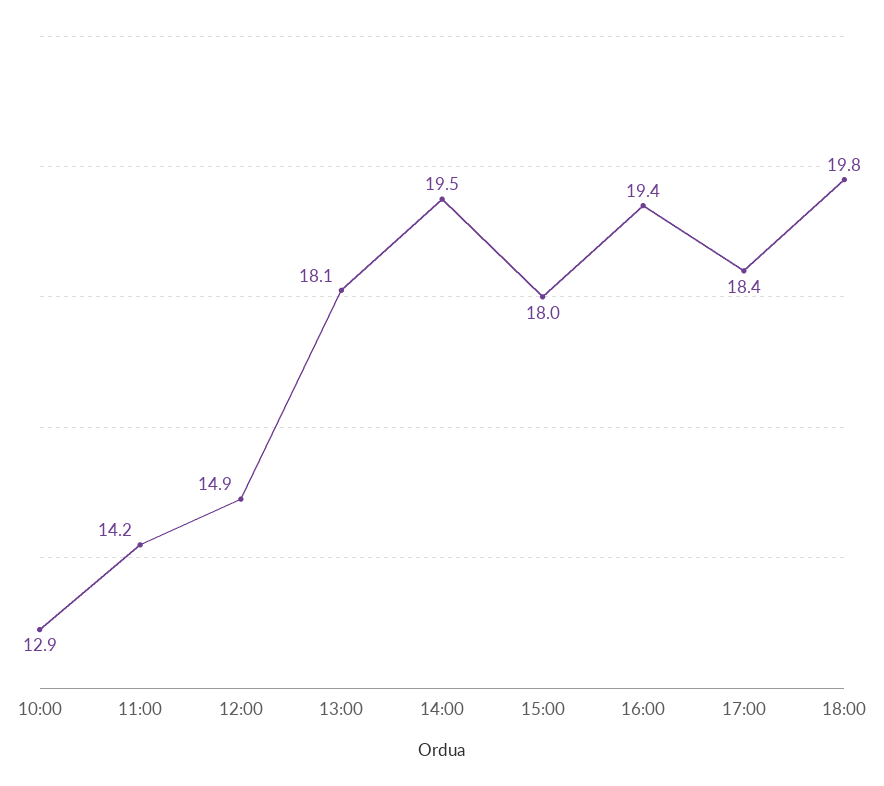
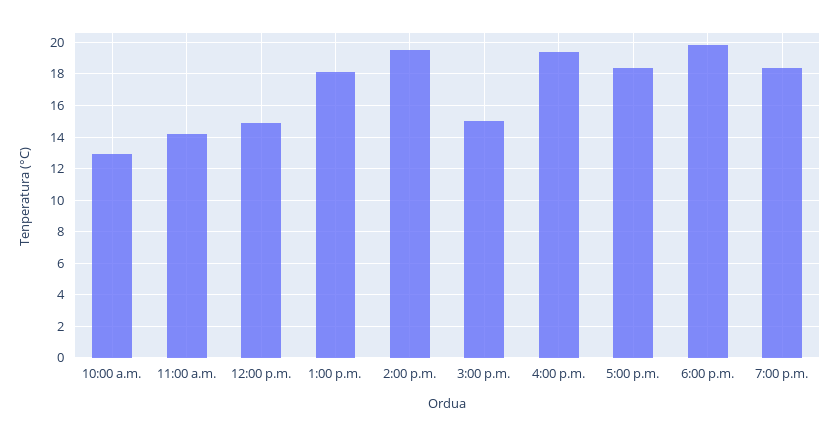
15:00: 18 -> 15
7:00 p.m.: none -> 18.5

